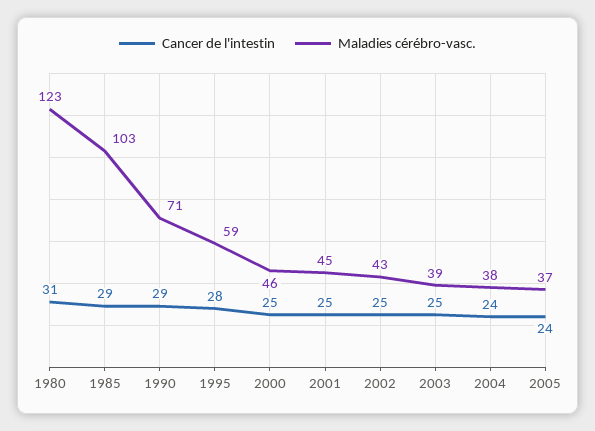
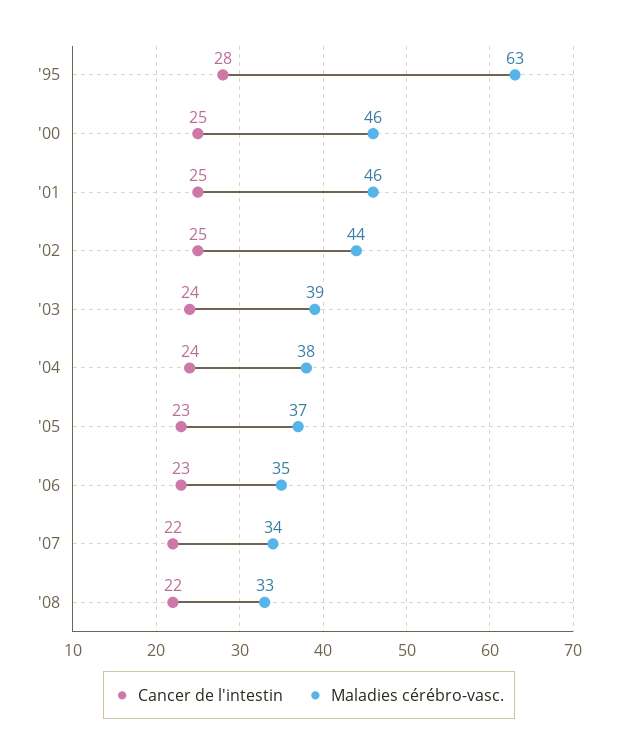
Cancer de l'intestin, 1980: 31 -> none
Maladies cérébro-vasc., 1980: 123 -> none
Cancer de l'intestin, 1985: 29 -> none
Maladies cérébro-vasc., 1985: 103 -> none
Cancer de l'intestin, 1990: 29 -> none
Maladies cérébro-vasc., 1990: 71 -> none
Maladies cérébro-vasc., 1995: 59 -> 63
Maladies cérébro-vasc., 2001: 45 -> 46
Maladies cérébro-vasc., 2002: 43 -> 44
Cancer de l'intestin, 2003: 25 -> 24
Cancer de l'intestin, 2005: 24 -> 23
Cancer de l'intestin, '06: none -> 23
Maladies cérébro-vasc., '06: none -> 35
Cancer de l'intestin, '07: none -> 22
Maladies cérébro-vasc., '07: none -> 34
Cancer de l'intestin, '08: none -> 22
Maladies cérébro-vasc., '08: none -> 33

